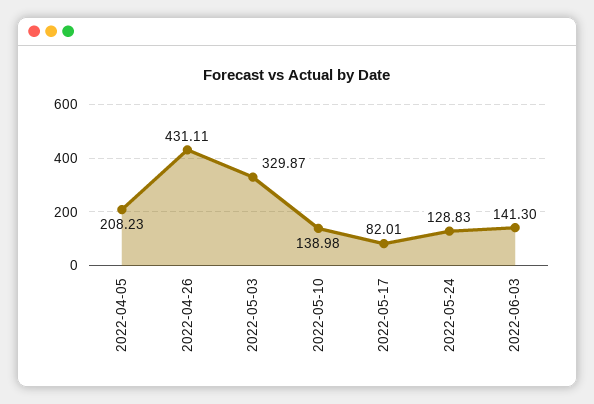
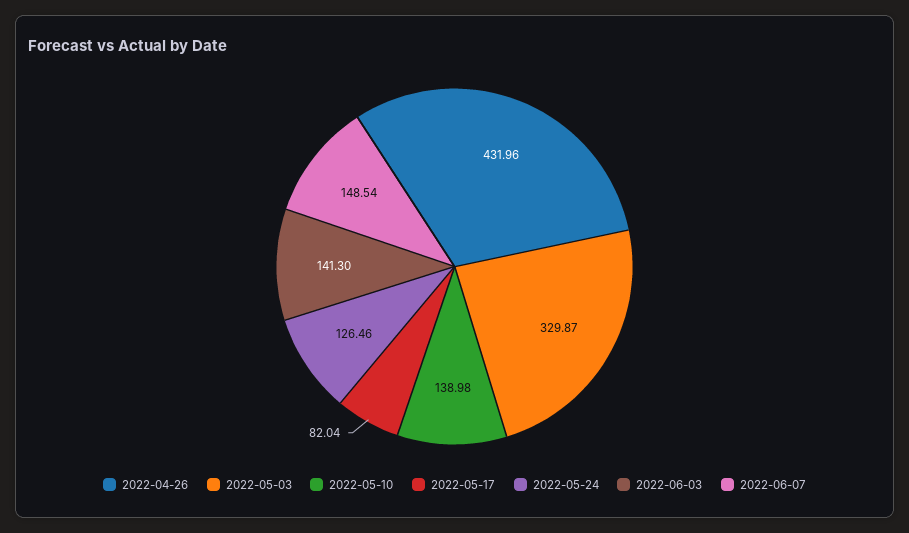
2022-04-05: 208.23 -> none
2022-04-26: 431.11 -> 431.96
2022-05-17: 82.01 -> 82.04
2022-05-24: 128.83 -> 126.46
2022-06-07: none -> 148.54

